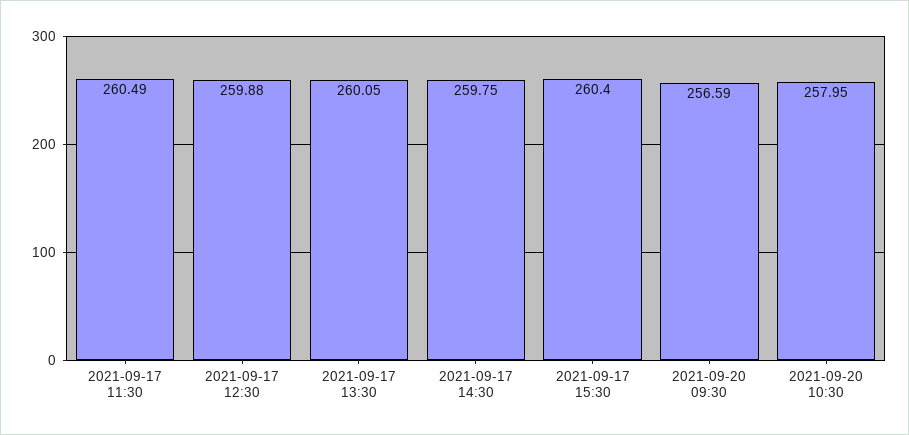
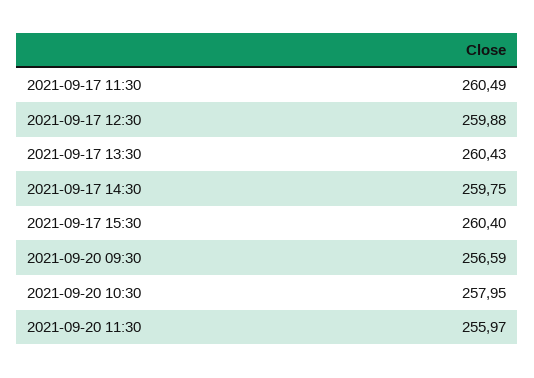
2021-09-17 13:30: 260.05 -> 260.43
2021-09-20 11:30: none -> 255.97

